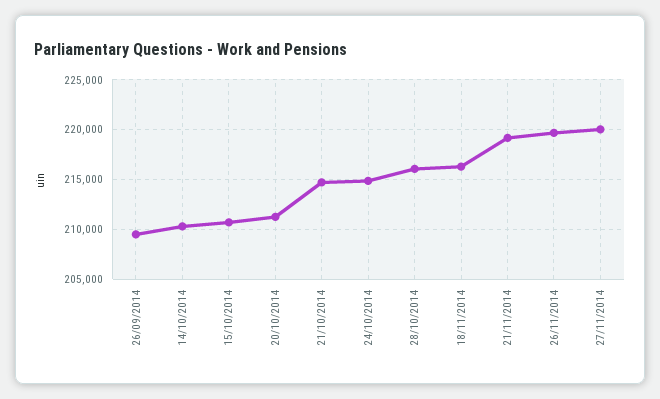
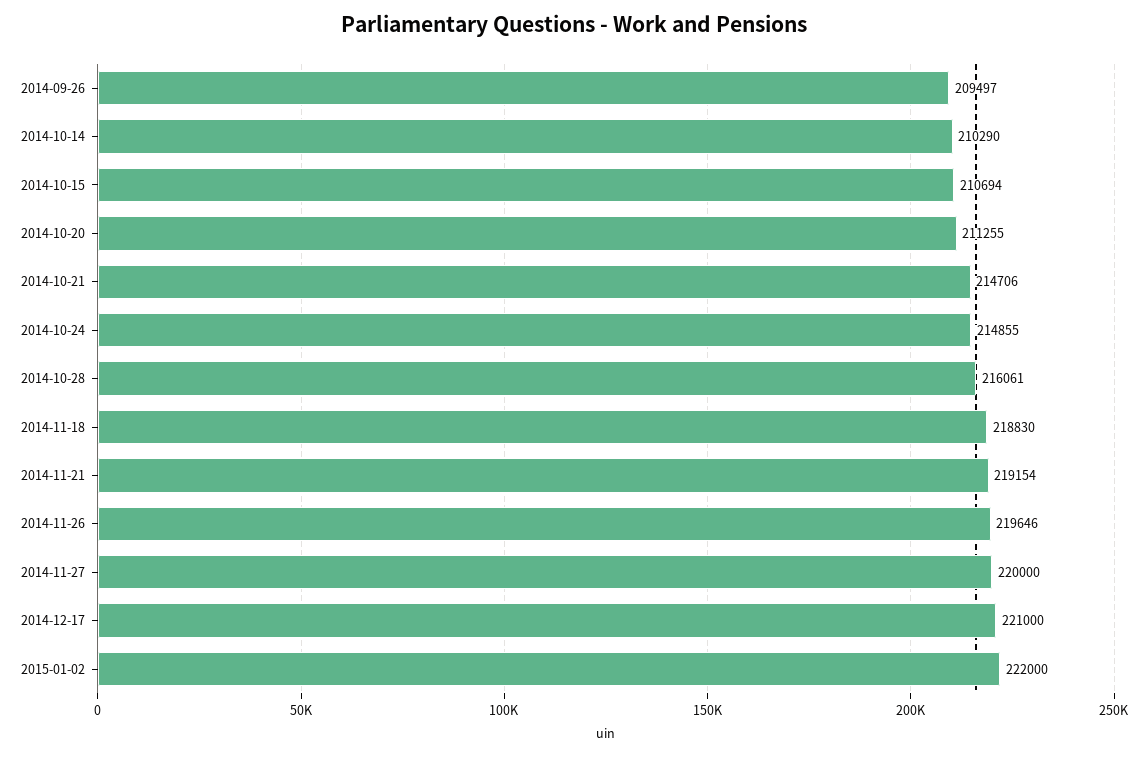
18/11/2014: 216000 -> 218830
2014-12-17: none -> 221000
2015-01-02: none -> 222000

